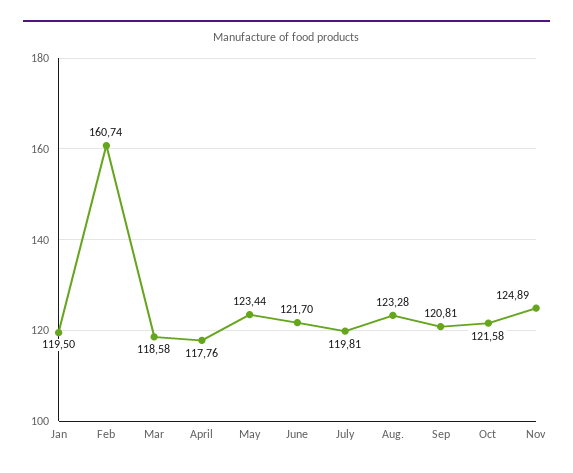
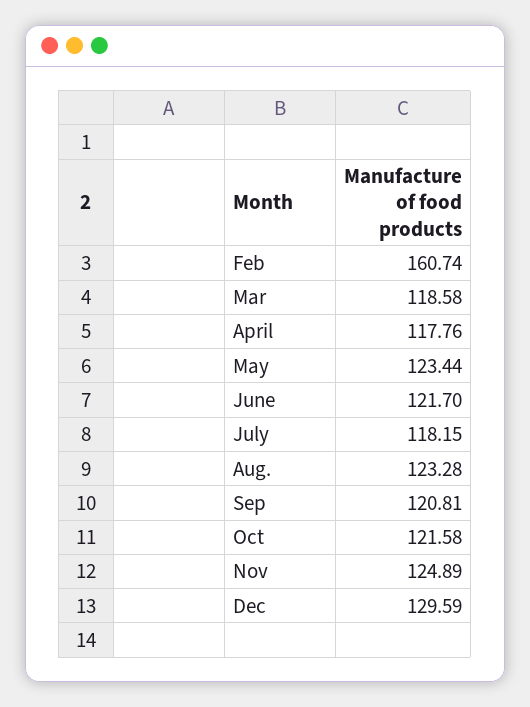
Jan: 119.5 -> none
July: 119.81 -> 118.15
Dec: none -> 129.59

